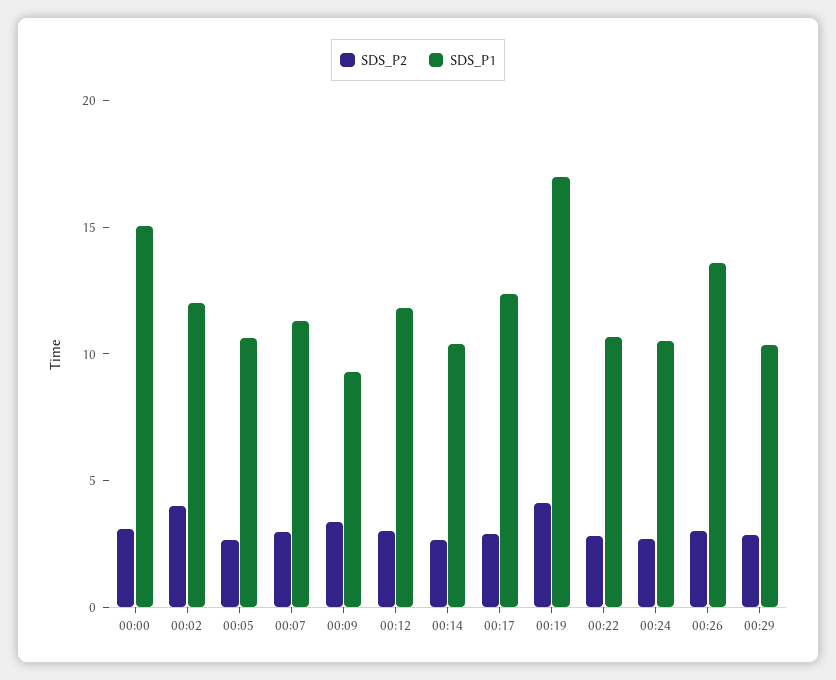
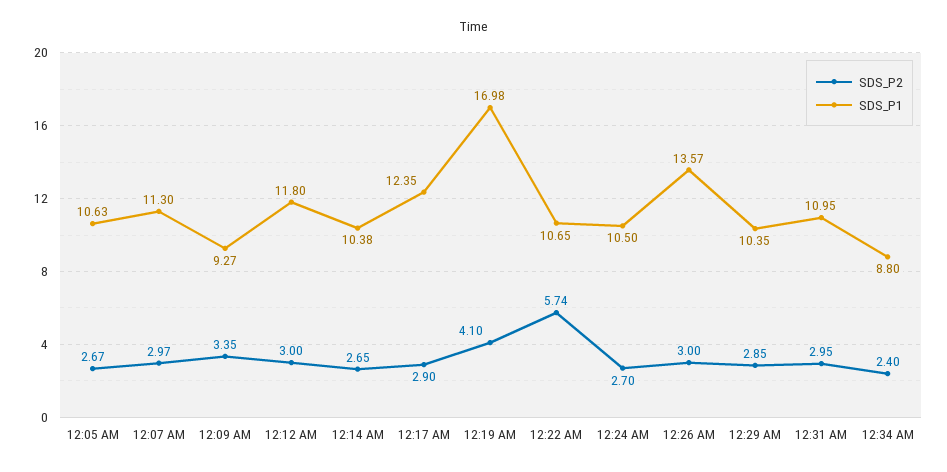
SDS_P2, 00:00: 3 -> none
SDS_P1, 00:00: 15 -> none
SDS_P2, 00:02: 4 -> none
SDS_P1, 00:02: 12 -> none
SDS_P2, 00:22: 3 -> 5.74
SDS_P2, 12:31 AM: none -> 2.95
SDS_P1, 12:31 AM: none -> 10.95
SDS_P2, 12:34 AM: none -> 2.4
SDS_P1, 12:34 AM: none -> 8.8

